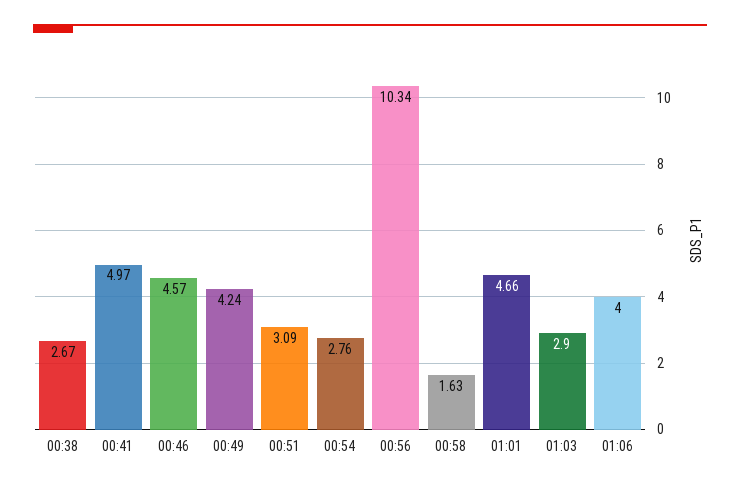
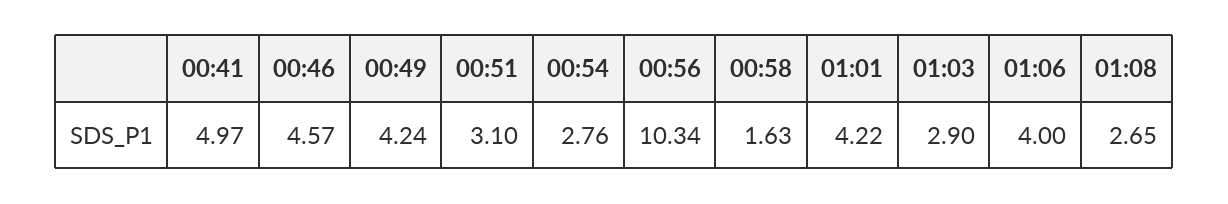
00:38: 2.67 -> none
00:51: 3.09 -> 3.1
01:01: 4.66 -> 4.22
01:08: none -> 2.65

